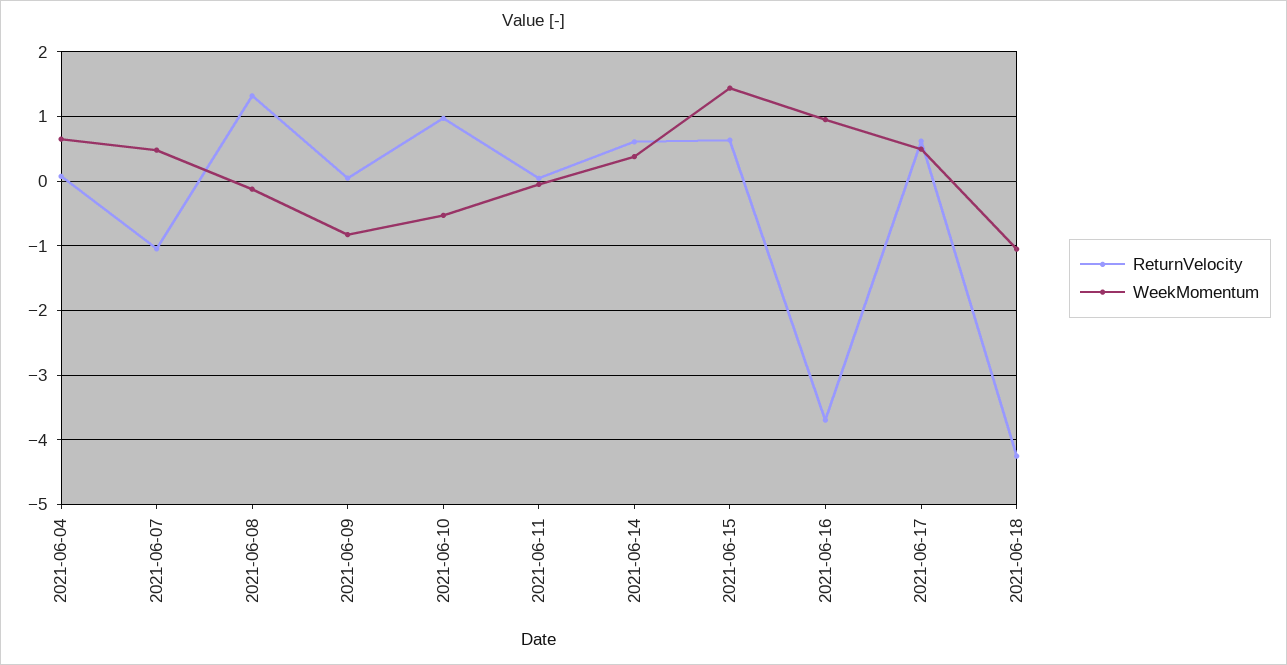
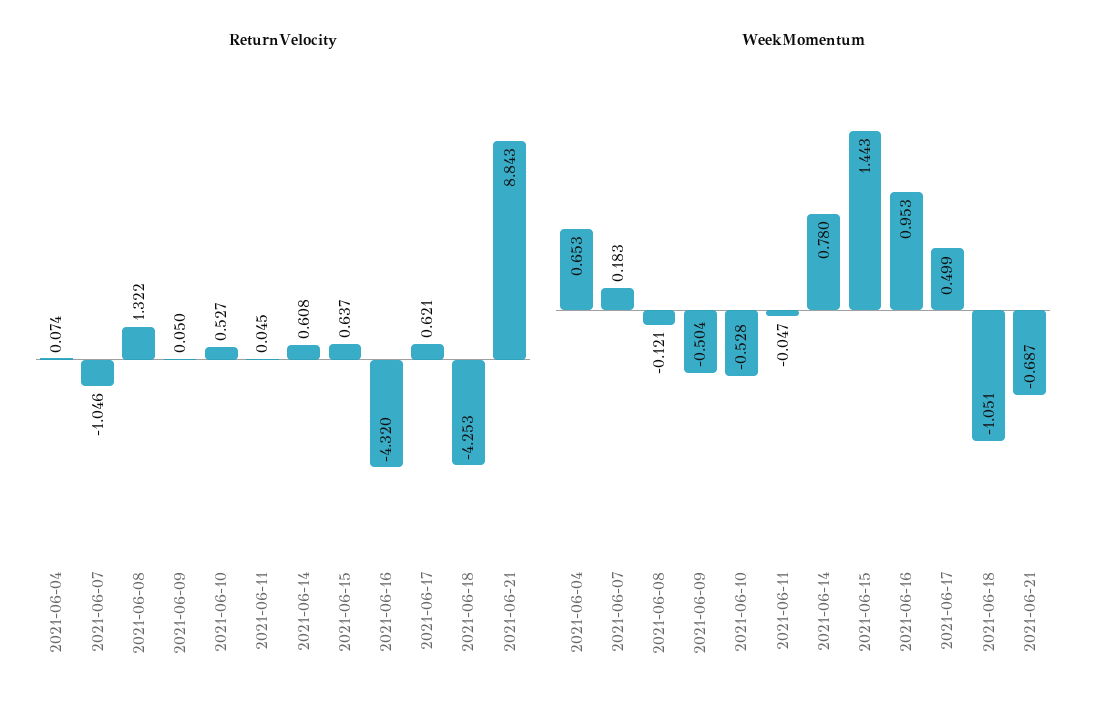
WeekMomentum, 2021-06-07: 0.5 -> 0.183
WeekMomentum, 2021-06-09: -0.8 -> -0.504
ReturnVelocity, 2021-06-10: 1 -> 0.527
WeekMomentum, 2021-06-14: 0.4 -> 0.78
ReturnVelocity, 2021-06-16: -3.7 -> -4.32
ReturnVelocity, 2021-06-21: none -> 8.843
WeekMomentum, 2021-06-21: none -> -0.687

